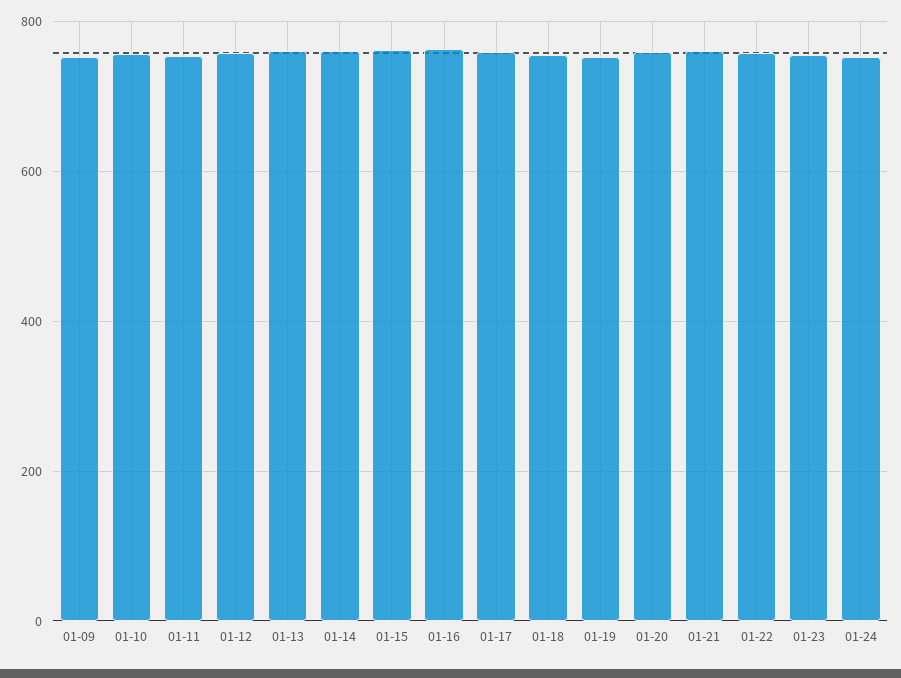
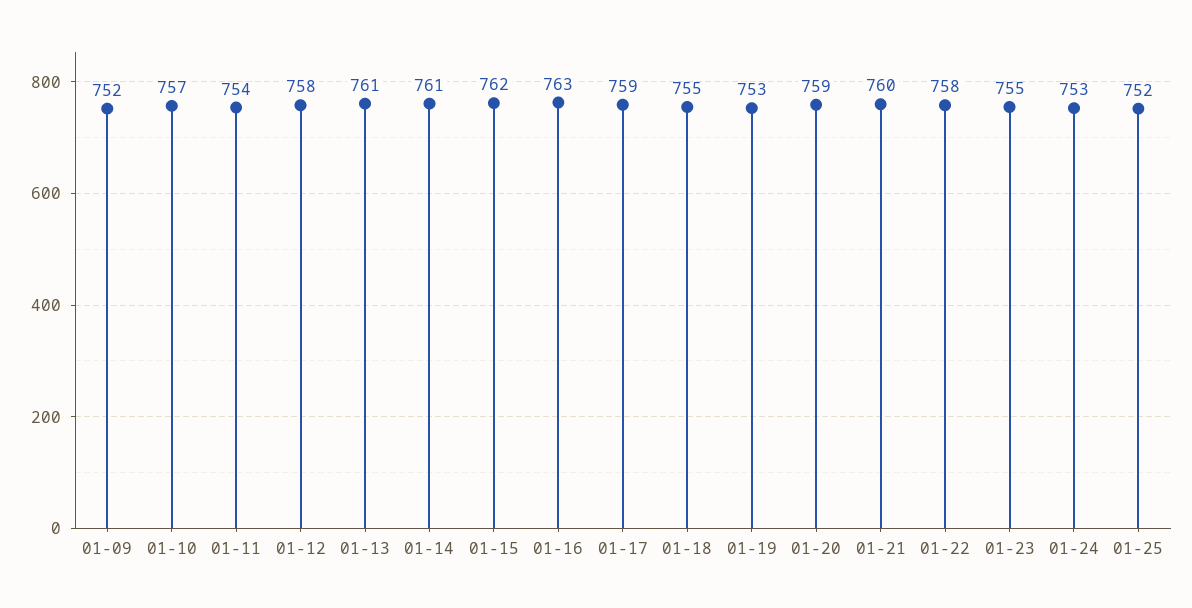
01-25: none -> 752

